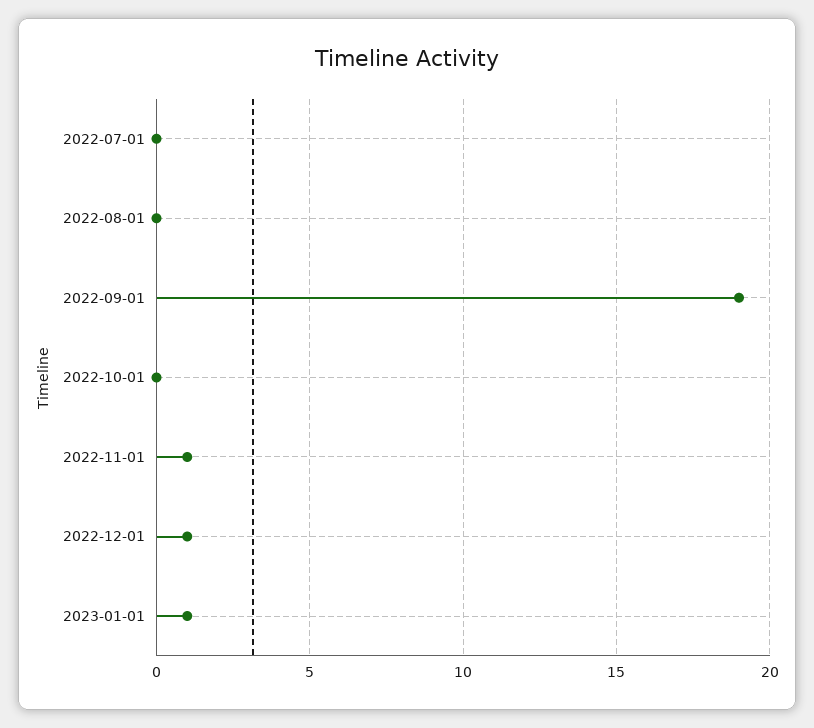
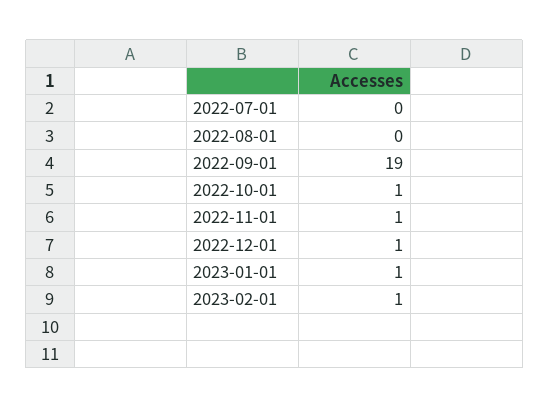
2022-10-01: 0 -> 1
2023-02-01: none -> 1

